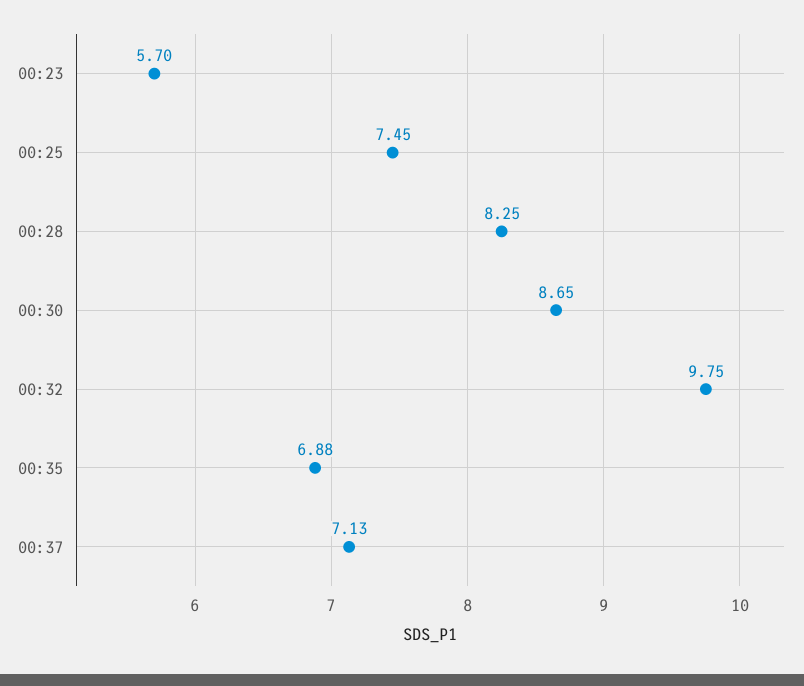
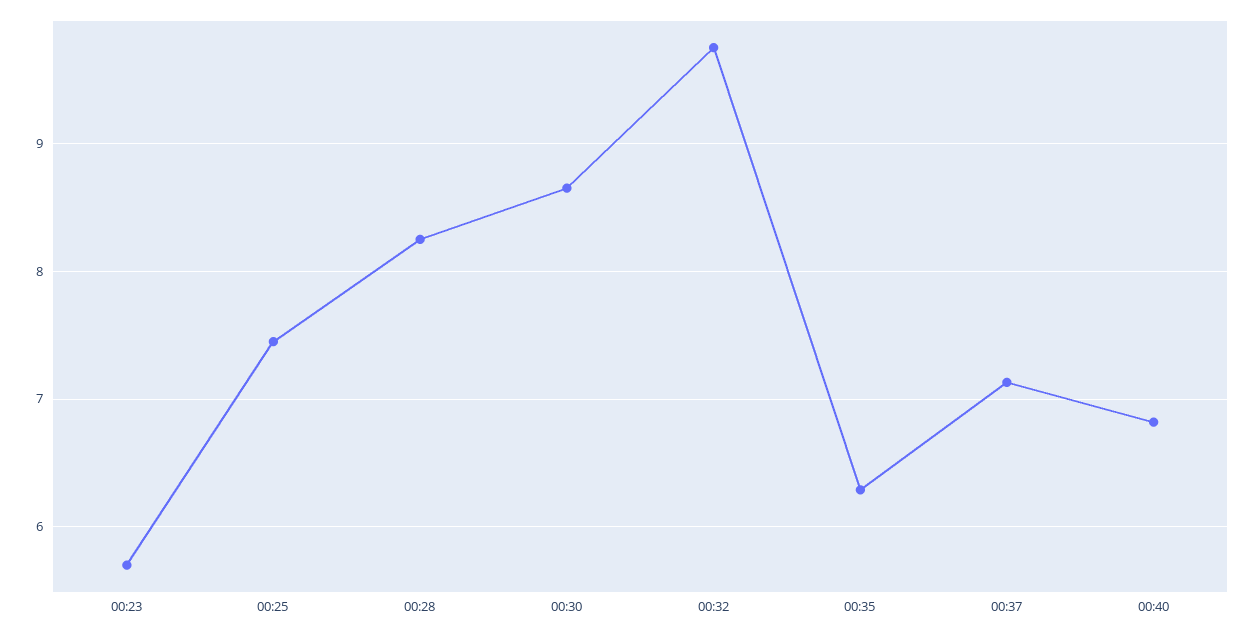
00:35: 6.88 -> 6.3
00:40: none -> 6.8

